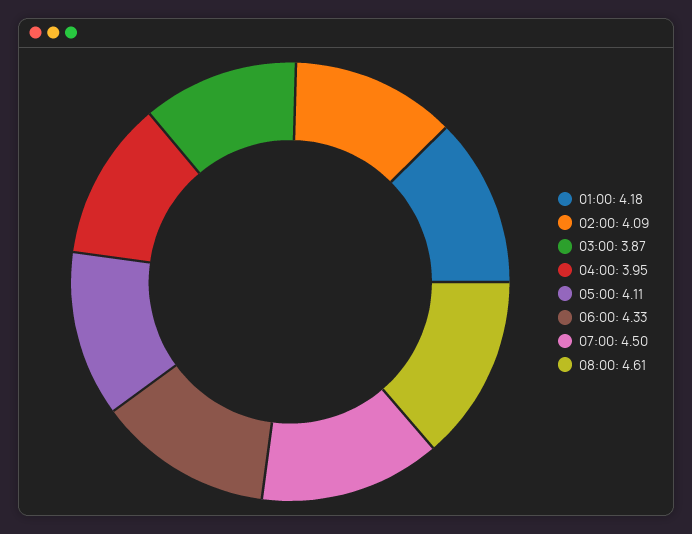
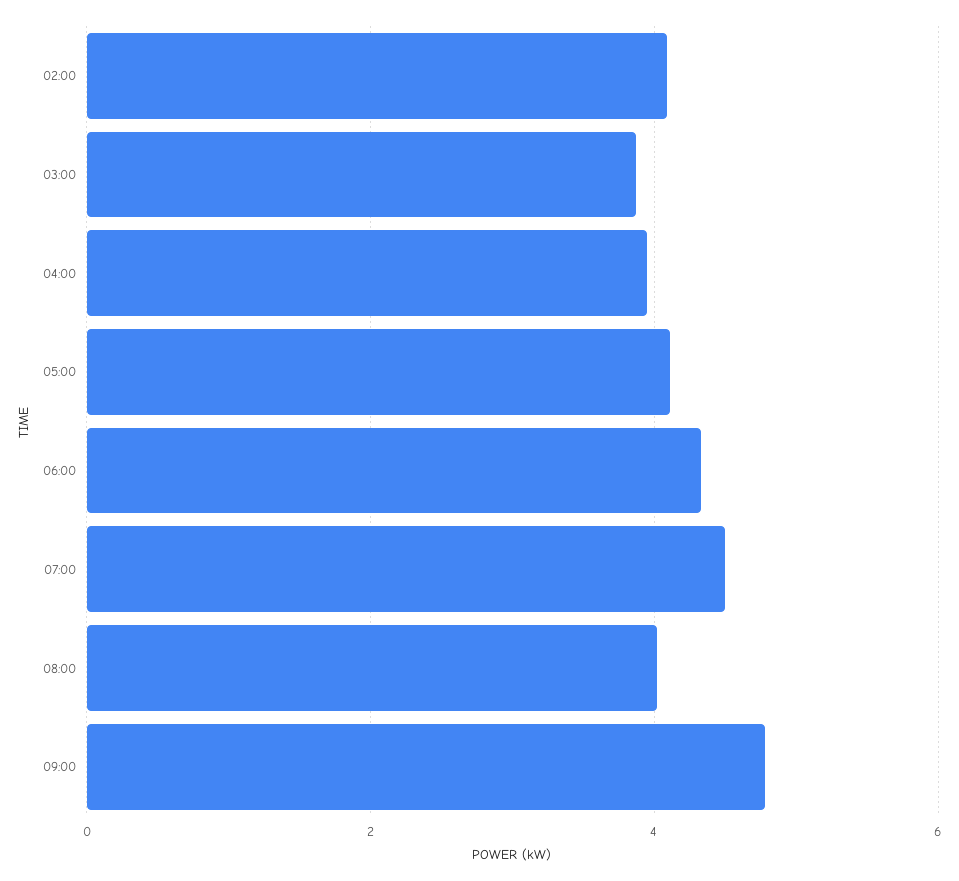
01:00: 4.18 -> none
08:00: 4.61 -> 4
09:00: none -> 4.8

